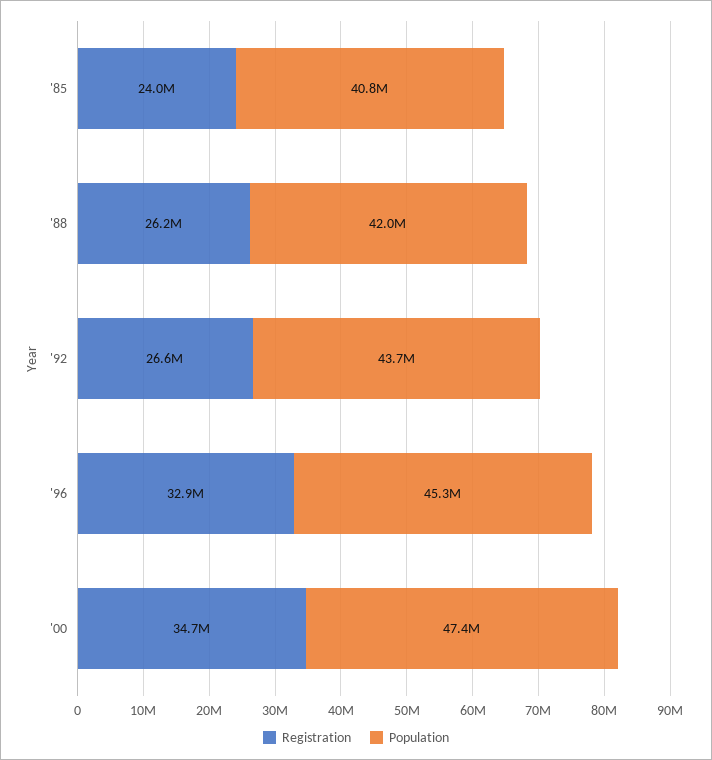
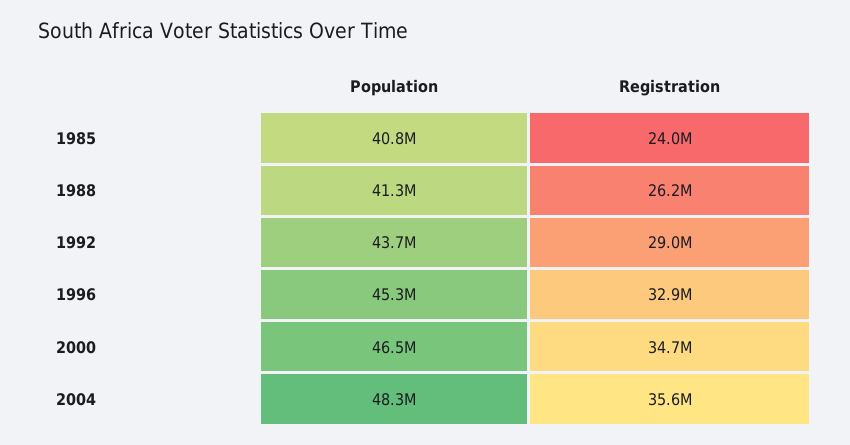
Population, '88: 42000000 -> 41300000
Registration, '92: 26600000 -> 29000000
Population, '00: 47400000 -> 46500000
Population, 2004: none -> 48300000
Registration, 2004: none -> 35600000

